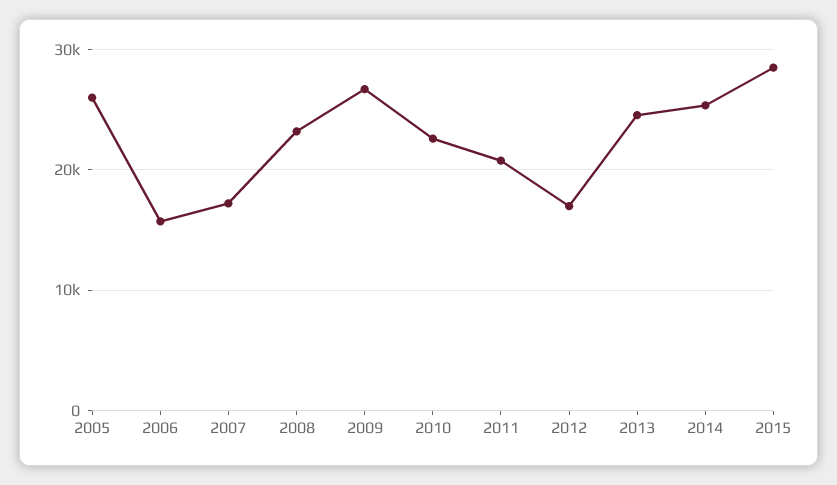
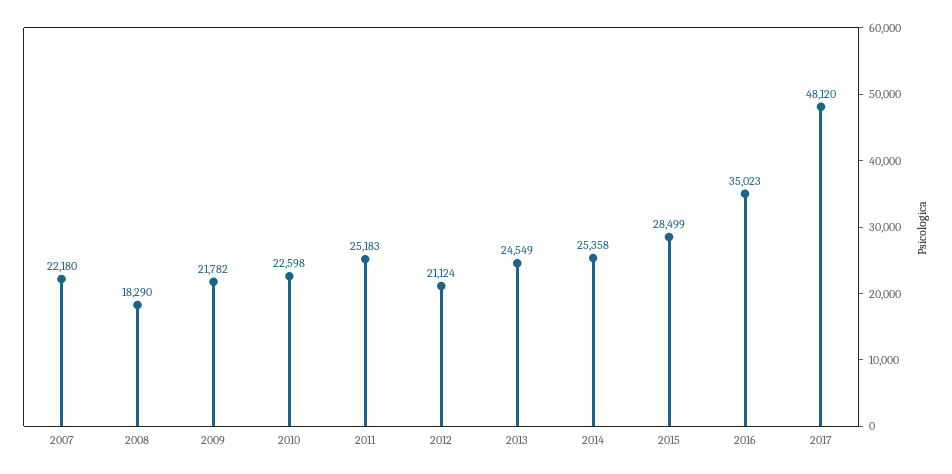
2005: 26000 -> none
2006: 16000 -> none
2007: 17000 -> 22180
2008: 23000 -> 18290
2009: 27000 -> 21782
2011: 21000 -> 25183
2012: 17000 -> 21124
2016: none -> 35023
2017: none -> 48120

